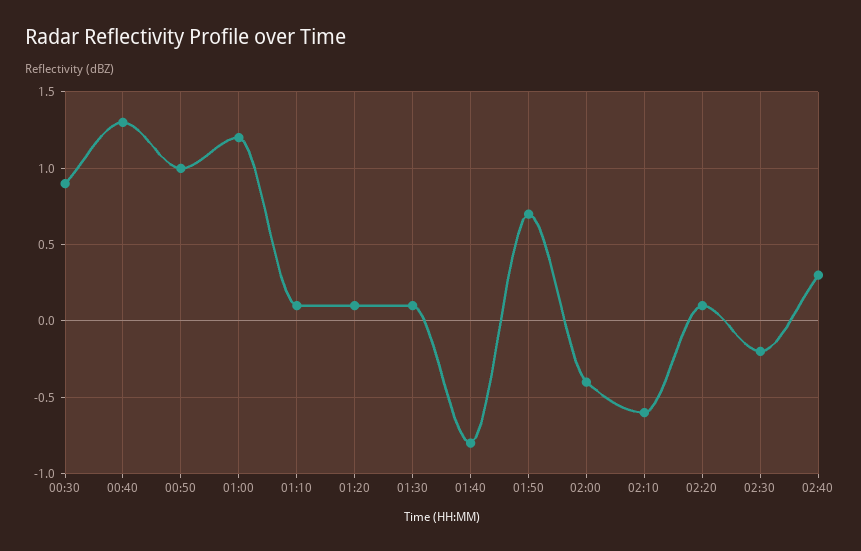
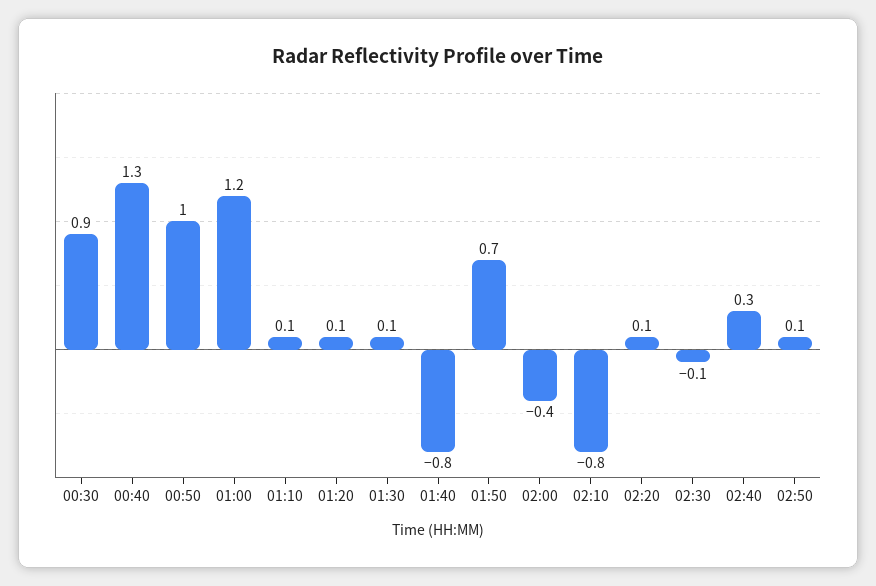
02:10: -0.6 -> -0.8
02:30: -0.2 -> -0.1
02:50: none -> 0.1

